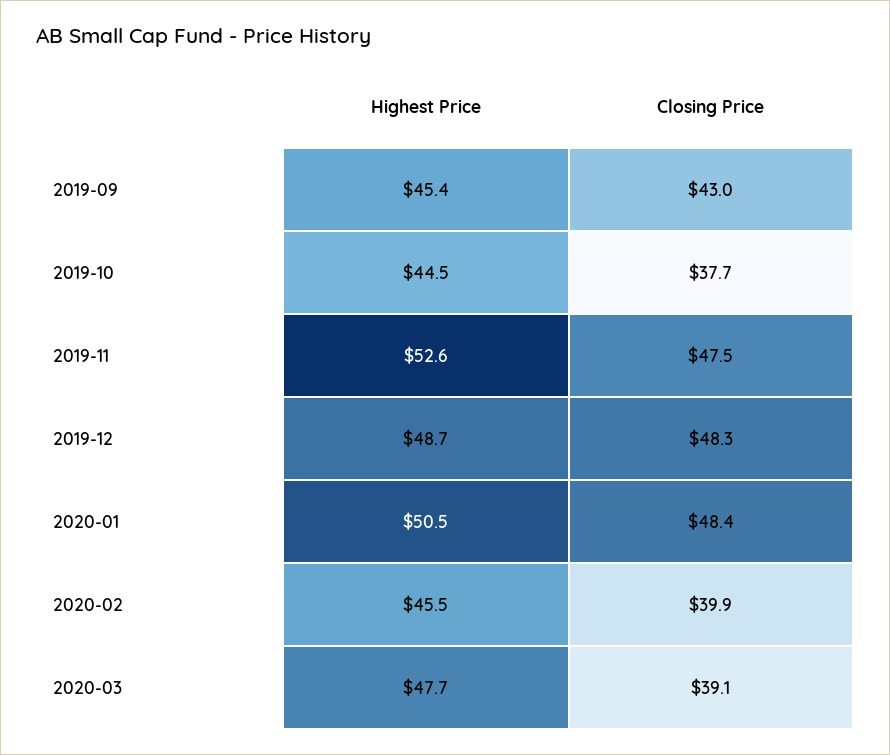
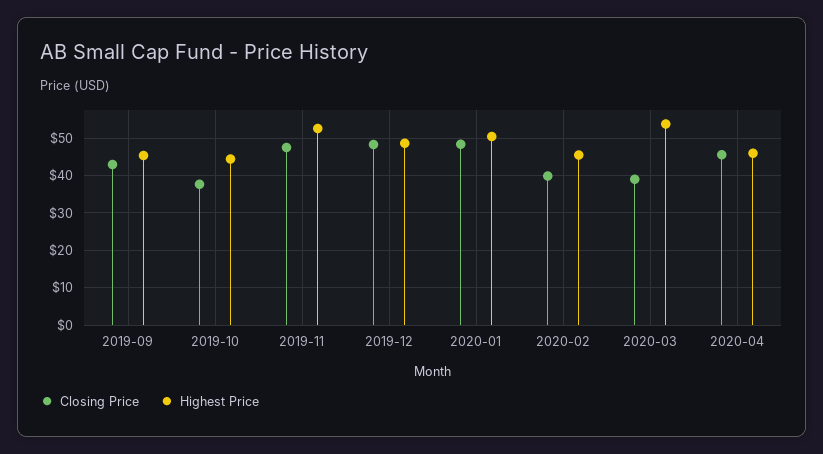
Highest Price, 2020-03: 47.7 -> 54
Closing Price, 2020-04: none -> 46
Highest Price, 2020-04: none -> 46

